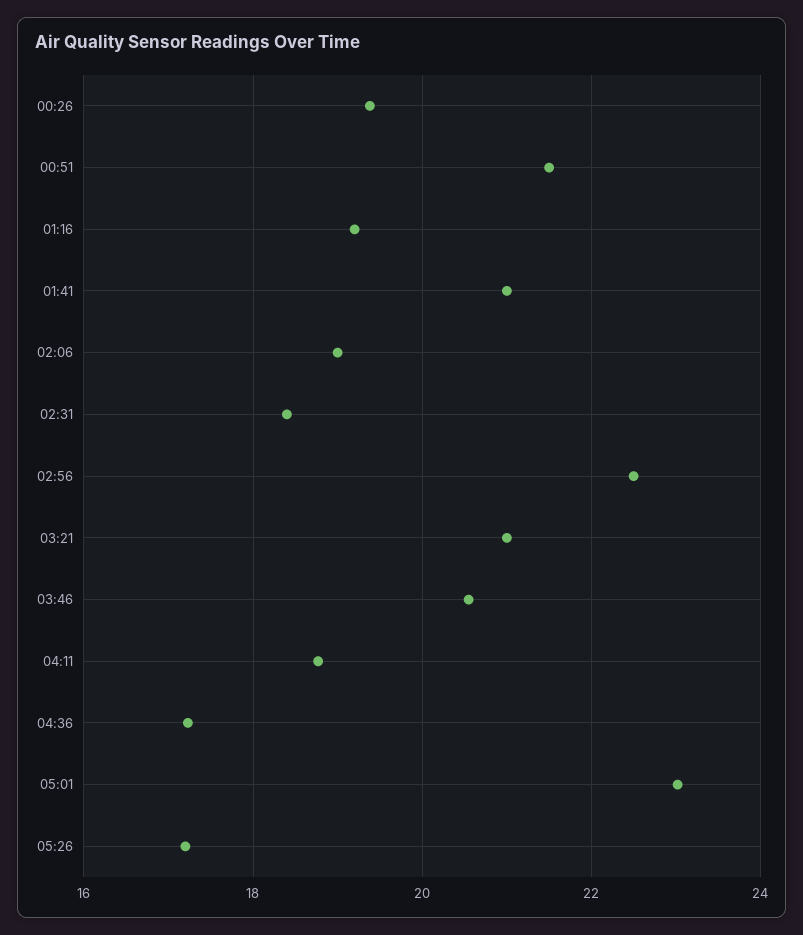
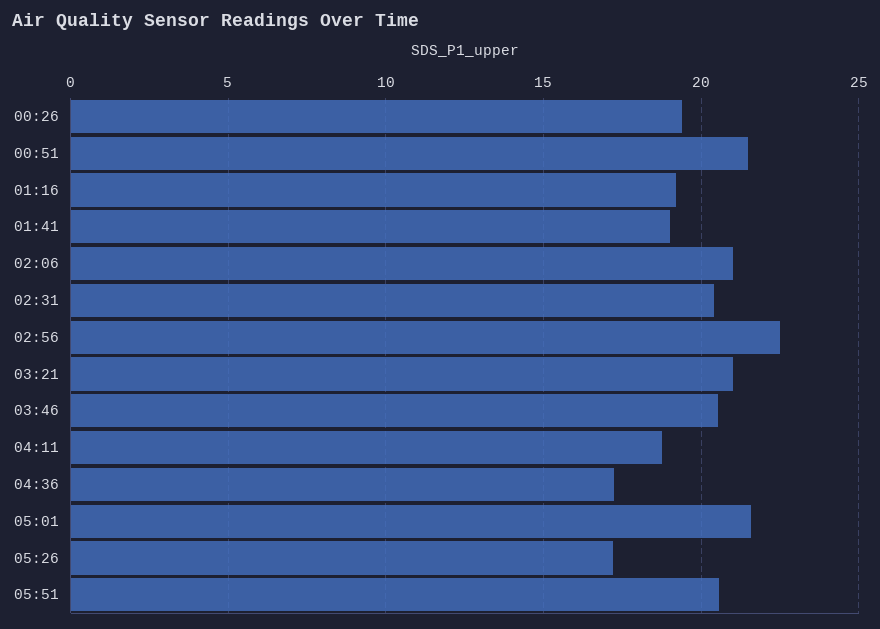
01:41: 21 -> 19
02:06: 19 -> 21
02:31: 18.4 -> 20.5
05:01: 23 -> 21.5
05:51: none -> 20.5

